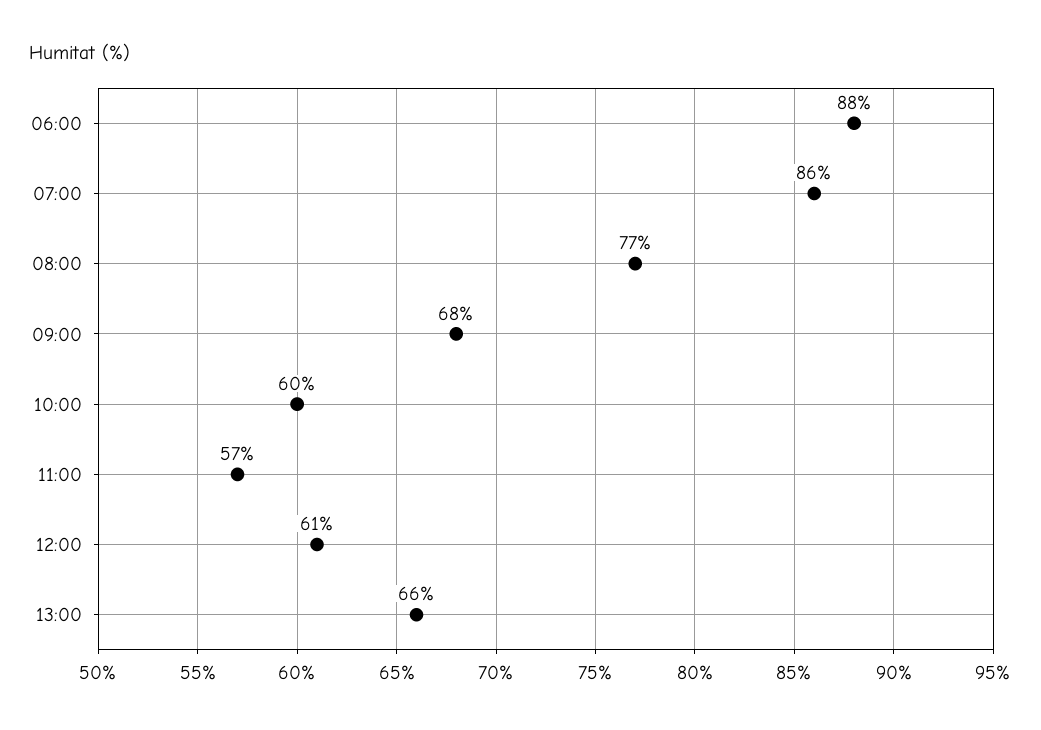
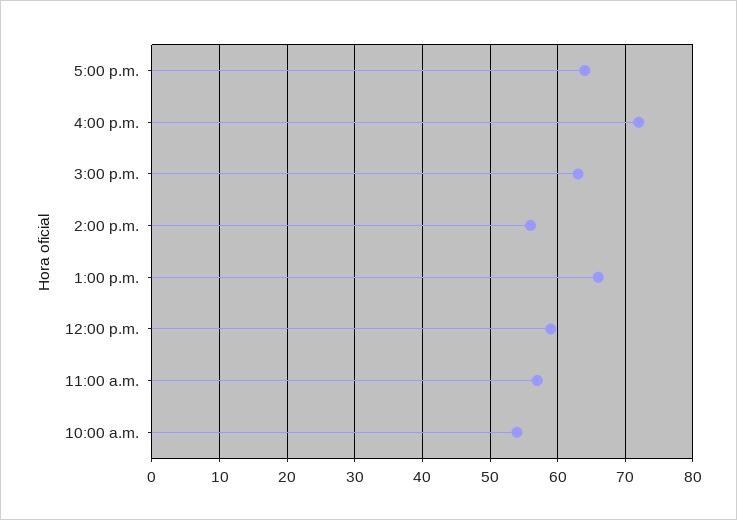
06:00: 88 -> none
07:00: 86 -> none
08:00: 77 -> none
09:00: 68 -> none
10:00: 60 -> 54
12:00: 61 -> 59
5:00 p.m.: none -> 64
4:00 p.m.: none -> 72
3:00 p.m.: none -> 63
2:00 p.m.: none -> 56

